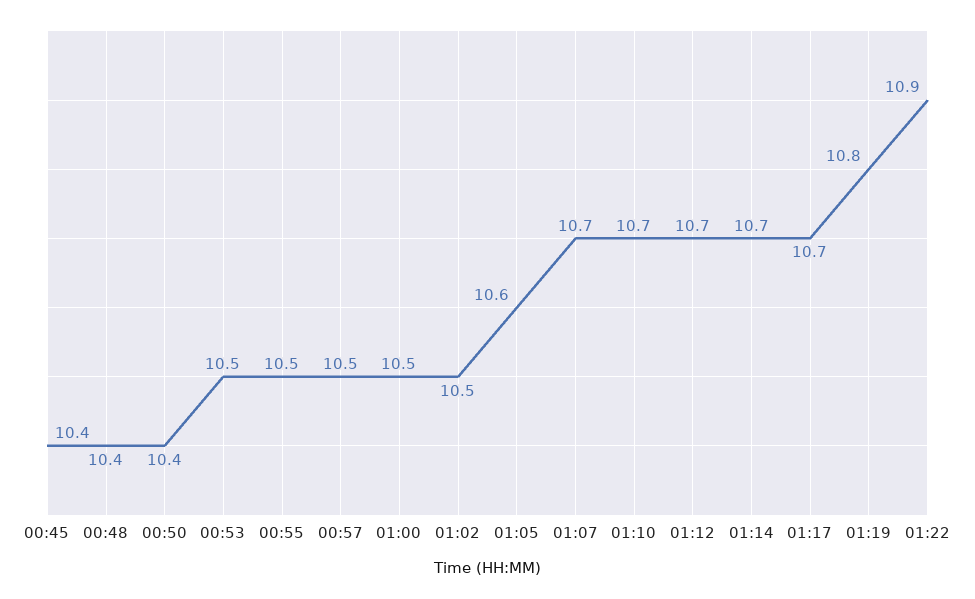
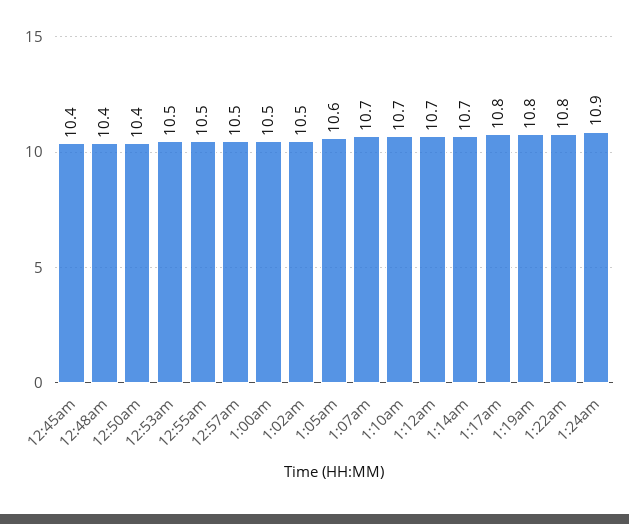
01:17: 10.7 -> 10.8
01:22: 10.9 -> 10.8
1:24am: none -> 10.9

